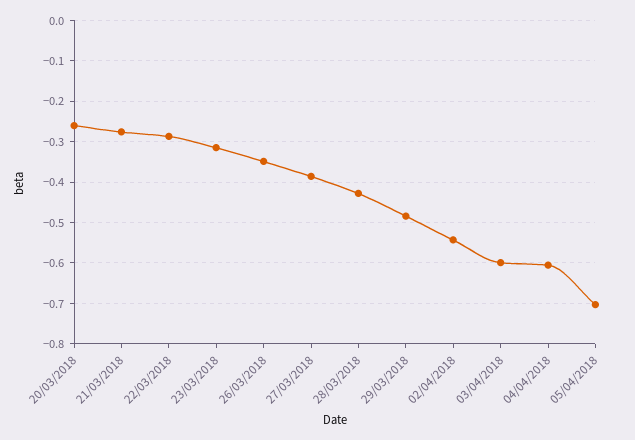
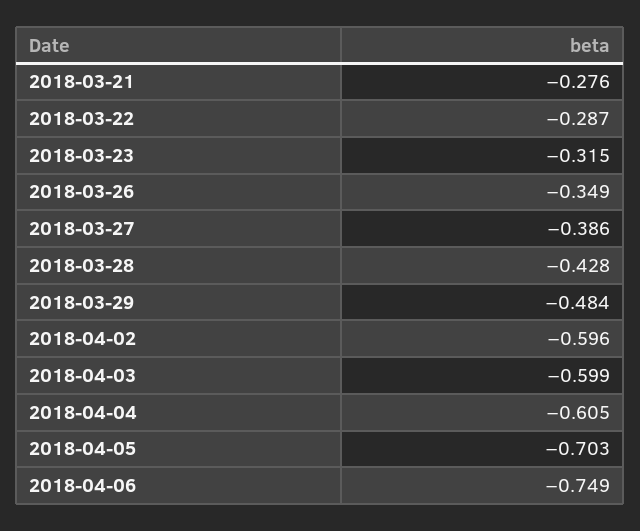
20/03/2018: -0.26 -> none
02/04/2018: -0.54 -> -0.596
2018-04-06: none -> -0.749

